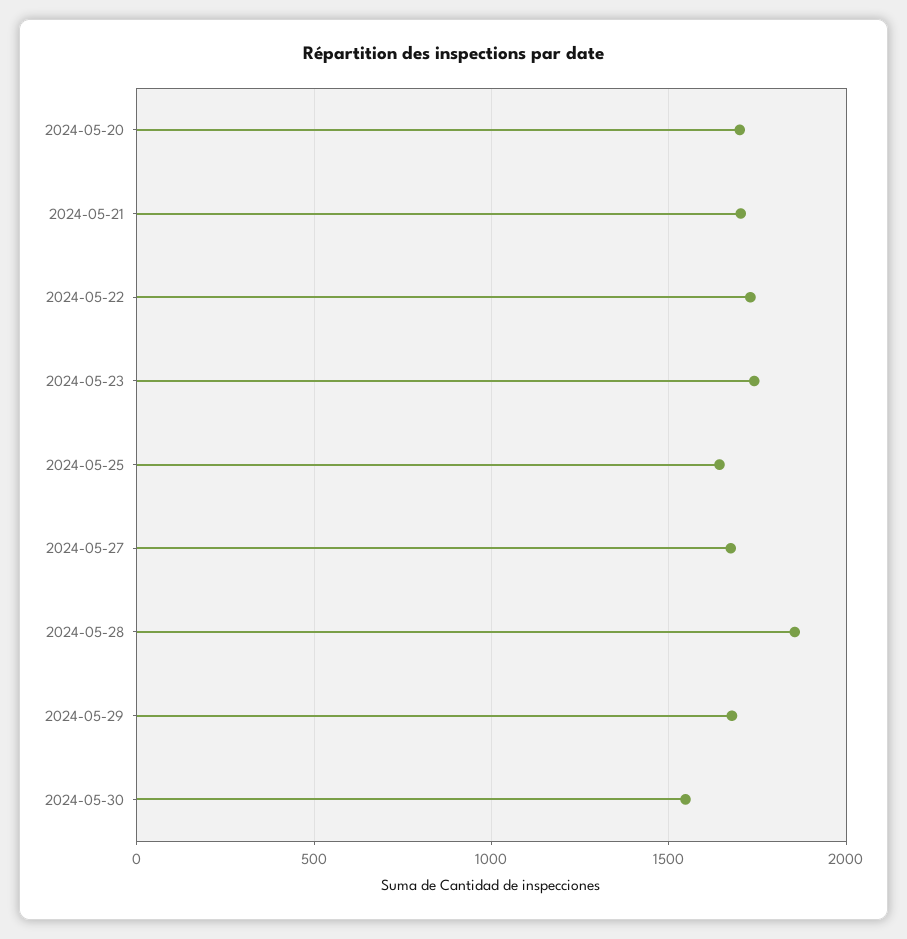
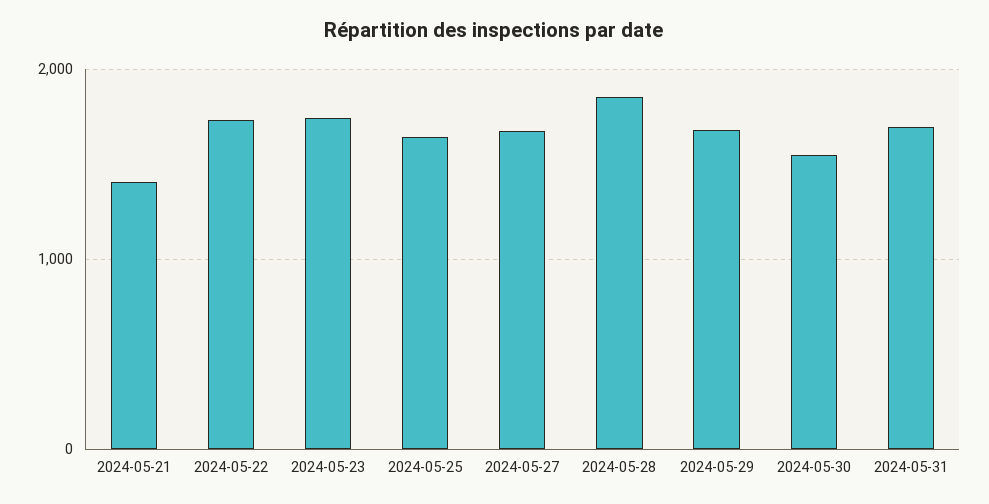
2024-05-20: 1700 -> none
2024-05-21: 1700 -> 1400
2024-05-31: none -> 1700

